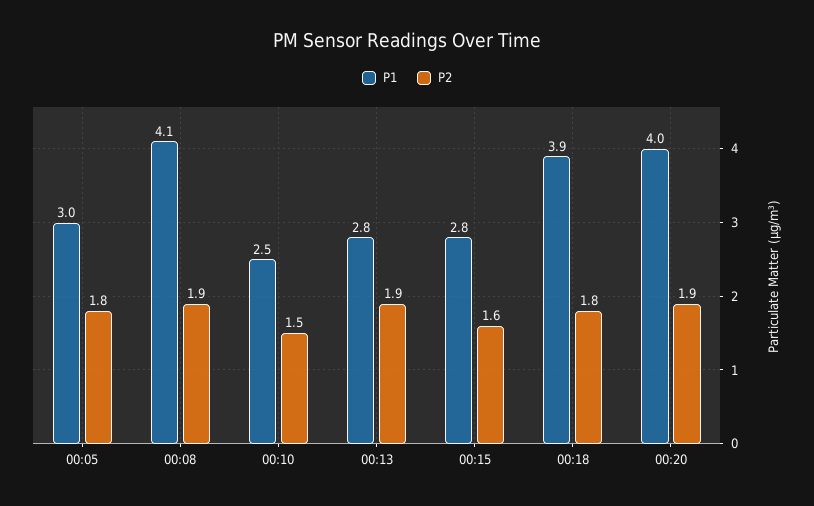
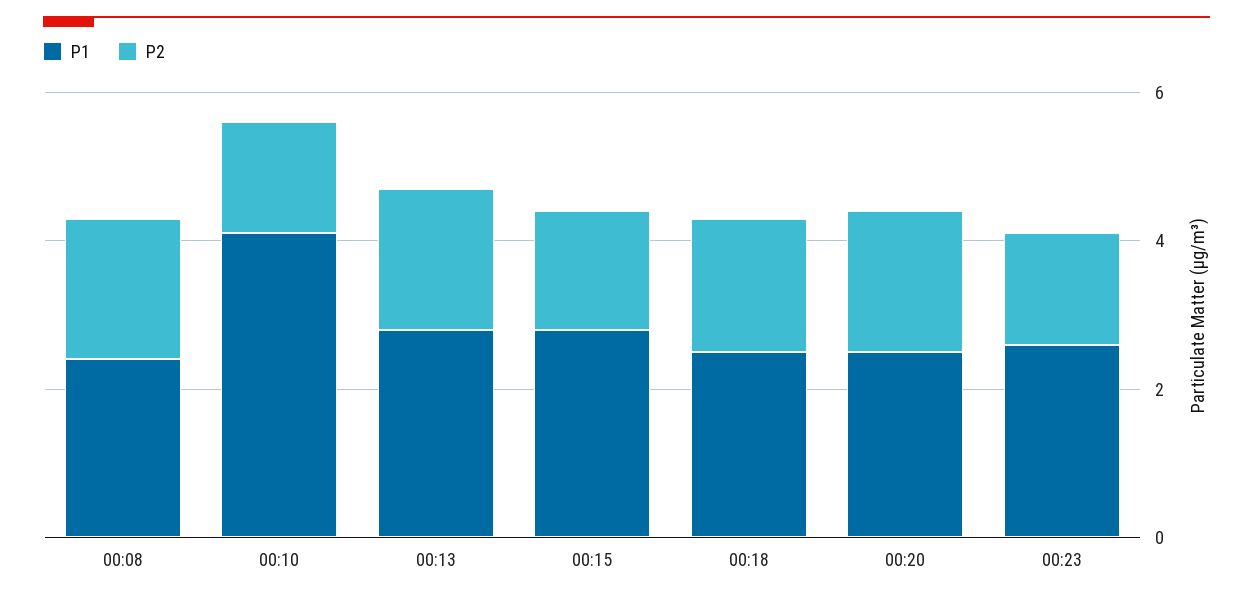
P1, 00:05: 3 -> none
P2, 00:05: 1.8 -> none
P1, 00:08: 4.1 -> 2.5
P1, 00:10: 2.5 -> 4
P1, 00:18: 3.9 -> 2.5
P1, 00:20: 4 -> 2.5
P1, 00:23: none -> 2.5
P2, 00:23: none -> 1.5

